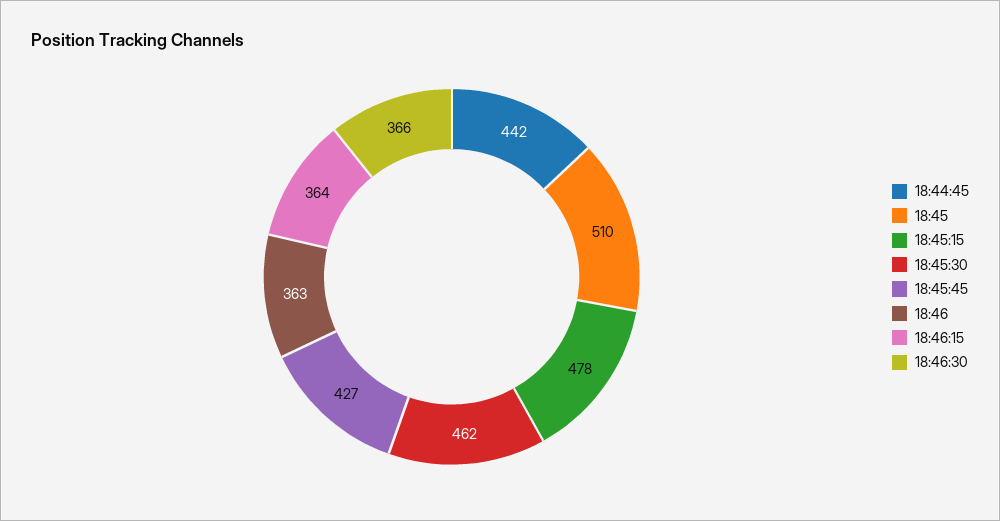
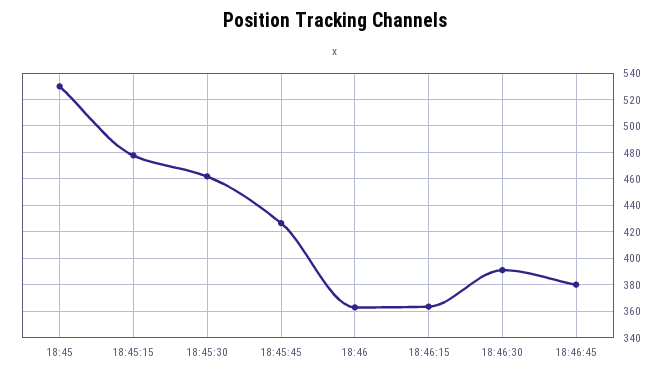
18:44:45: 442 -> none
18:45: 510 -> 530
18:46:30: 366 -> 390
18:46:45: none -> 380

